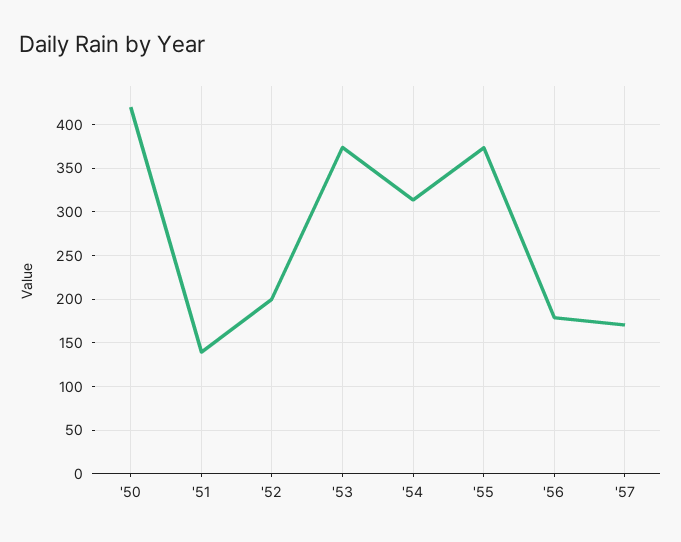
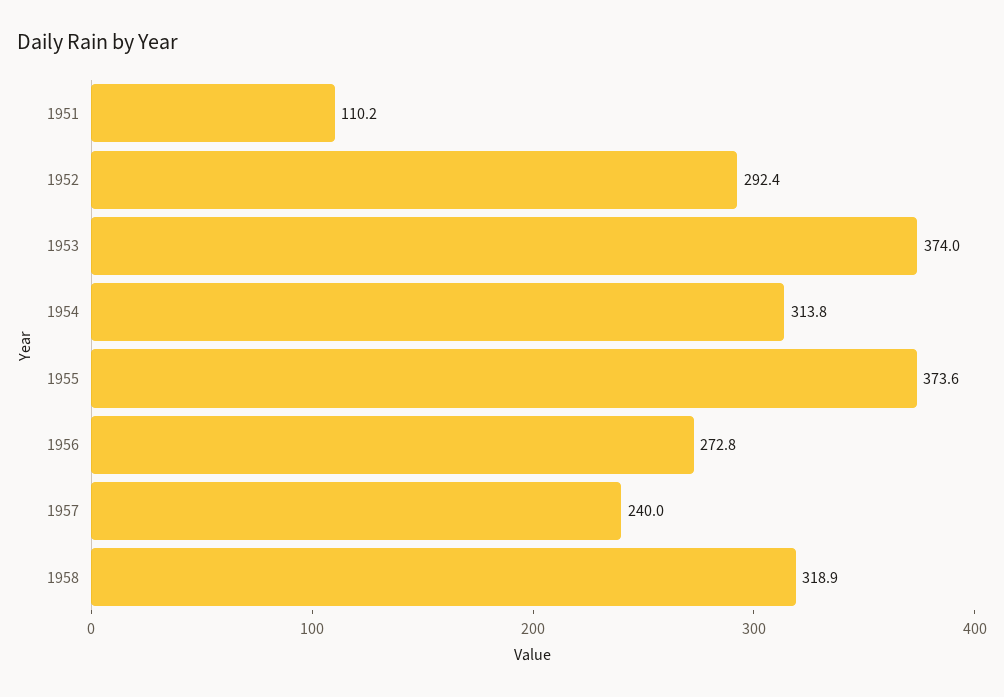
'50: 420 -> none
'51: 140 -> 110.2
'52: 200 -> 292.4
'56: 180 -> 272.8
'57: 170 -> 240
1958: none -> 318.9

